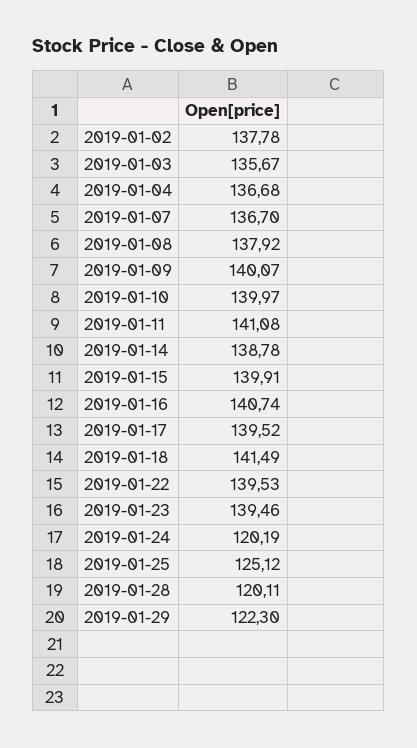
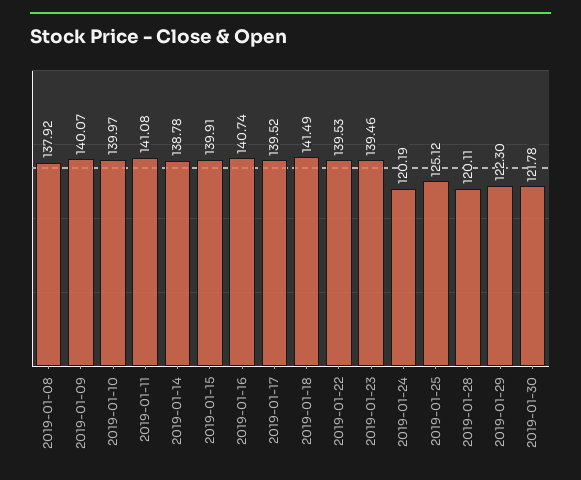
2019-01-02: 137.78 -> none
2019-01-03: 135.67 -> none
2019-01-04: 136.68 -> none
2019-01-07: 136.7 -> none
2019-01-30: none -> 121.78

